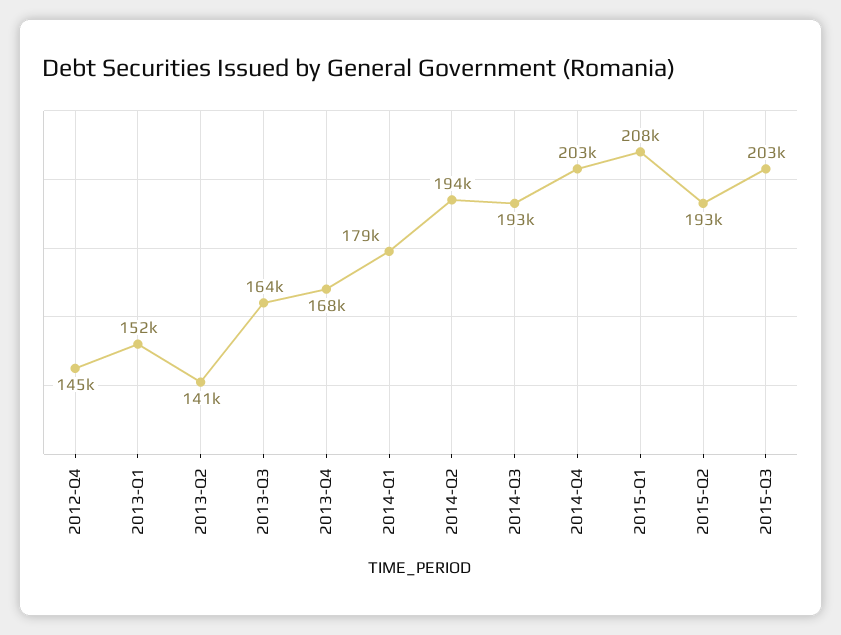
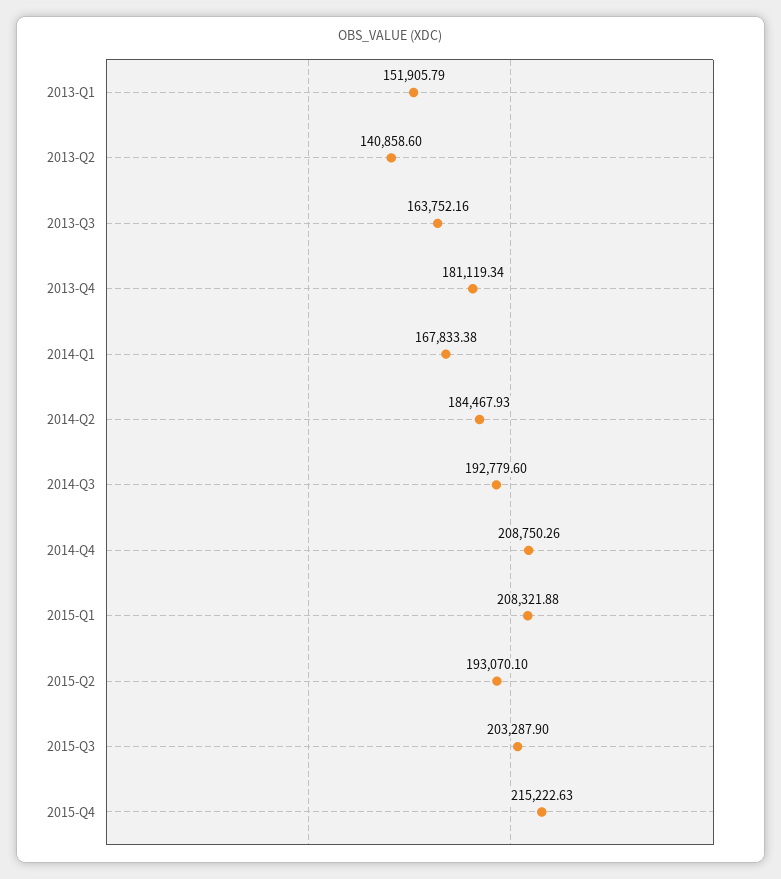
2012-Q4: 145000 -> none
2013-Q4: 168000 -> 181119.34
2014-Q1: 179000 -> 167833.38
2014-Q2: 194000 -> 184467.93
2014-Q4: 203000 -> 208750.26
2015-Q4: none -> 215222.63

